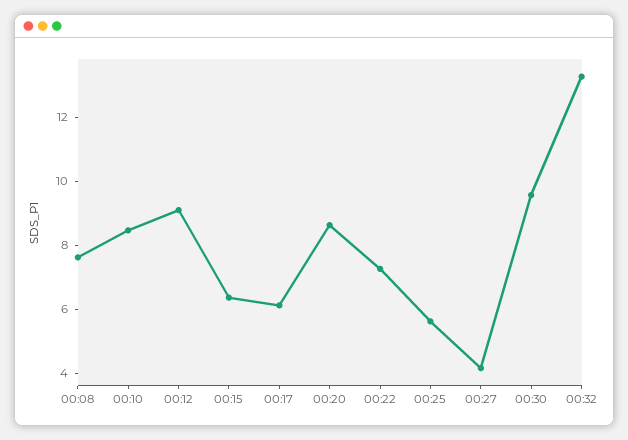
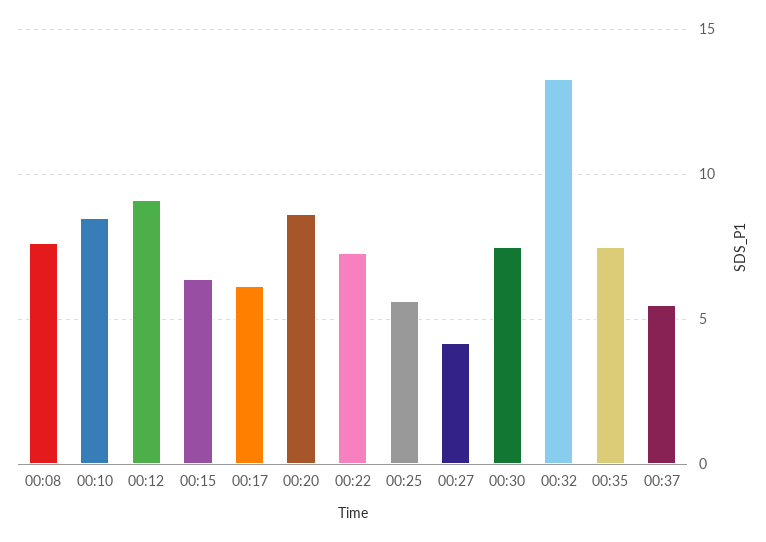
00:30: 9.5 -> 7.5
00:35: none -> 7.5
00:37: none -> 5.5

